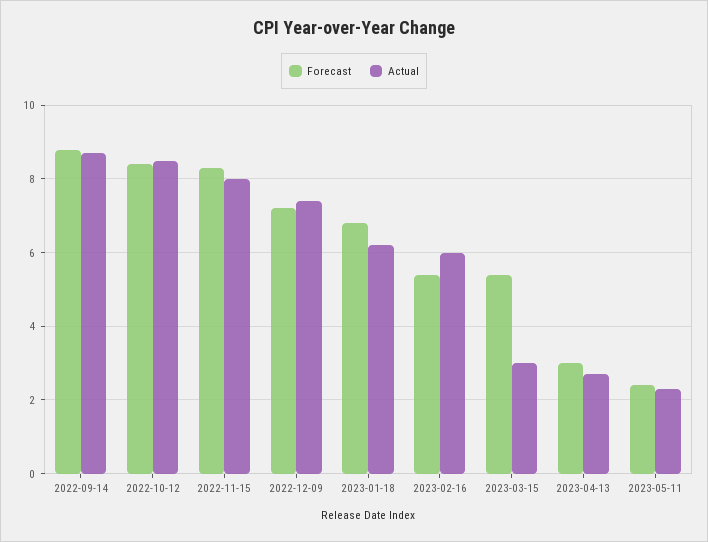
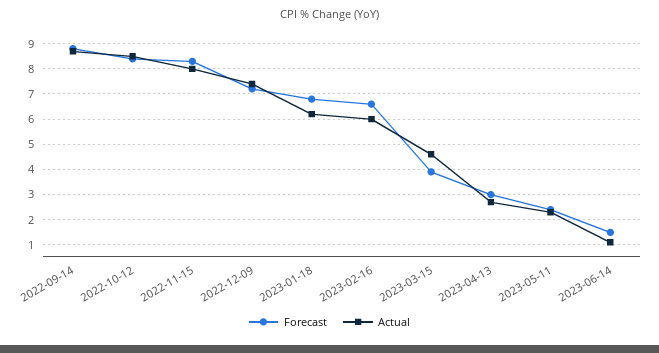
Forecast, 2023-02-16: 5.5 -> 6.5
Forecast, 2023-03-15: 5.5 -> 4
Actual, 2023-03-15: 3 -> 4.5
Forecast, 2023-06-14: none -> 1.5
Actual, 2023-06-14: none -> 1

